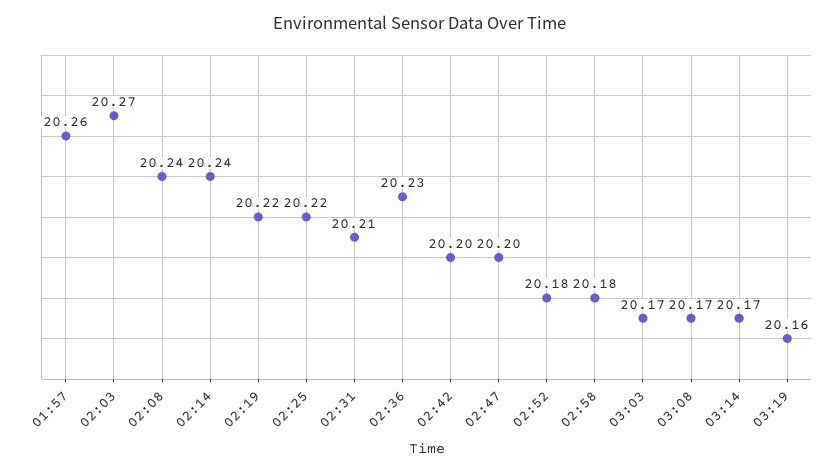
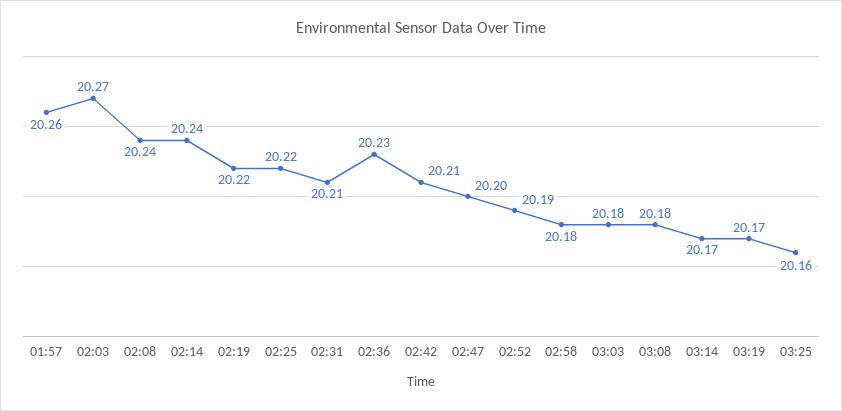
02:42: 20.2 -> 20.21
02:52: 20.18 -> 20.19
03:03: 20.17 -> 20.18
03:08: 20.17 -> 20.18
03:19: 20.16 -> 20.17
03:25: none -> 20.16

